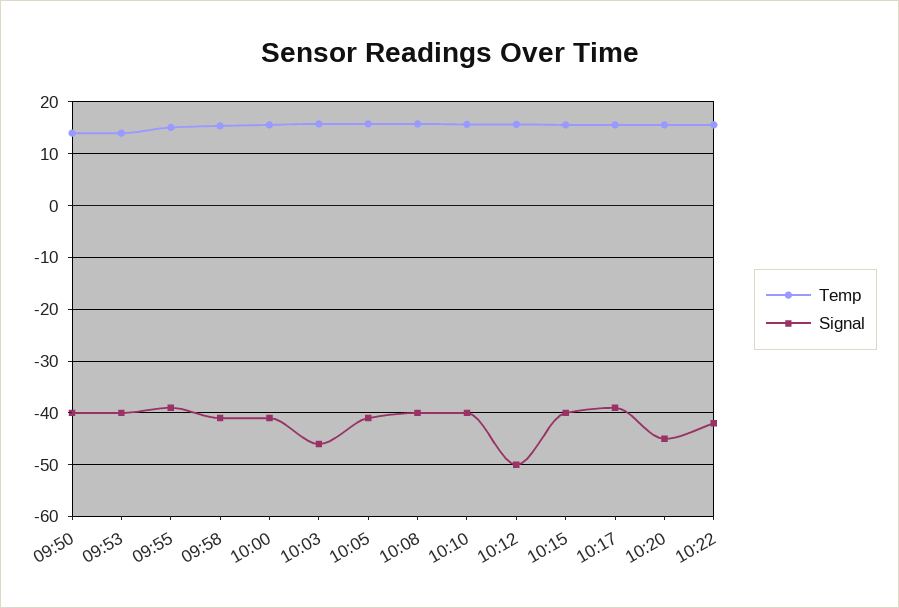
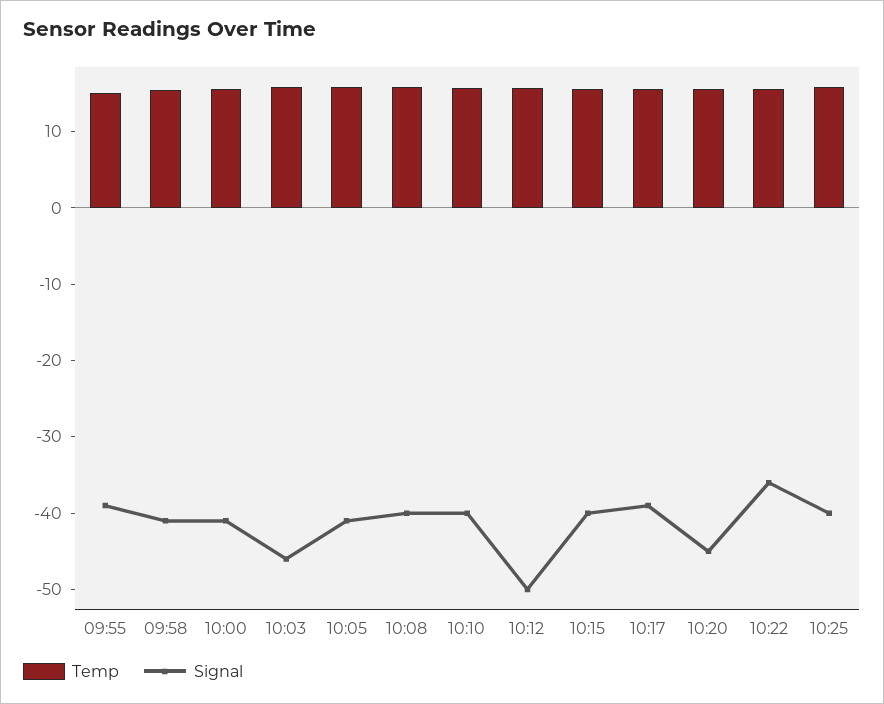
Temp, 09:50: 14 -> none
Signal, 09:50: -40 -> none
Temp, 09:53: 14 -> none
Signal, 09:53: -40 -> none
Signal, 10:22: -42 -> -36
Temp, 10:25: none -> 16
Signal, 10:25: none -> -40

